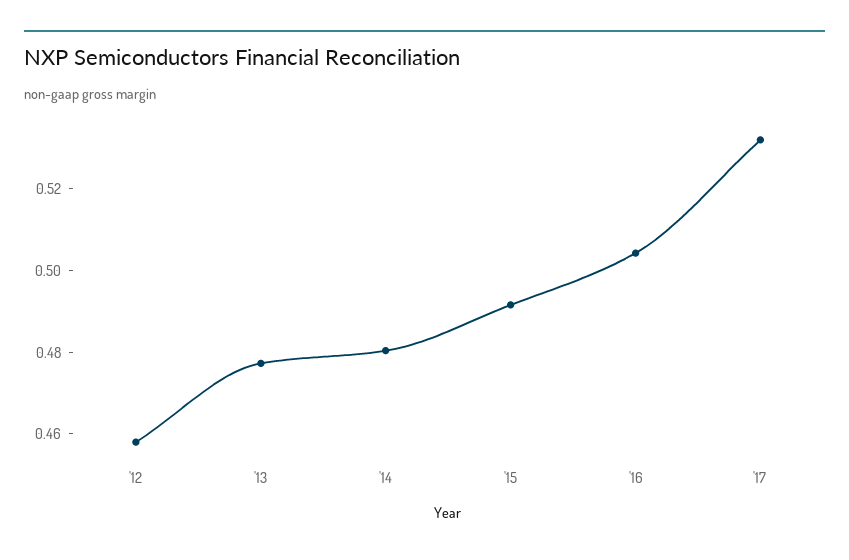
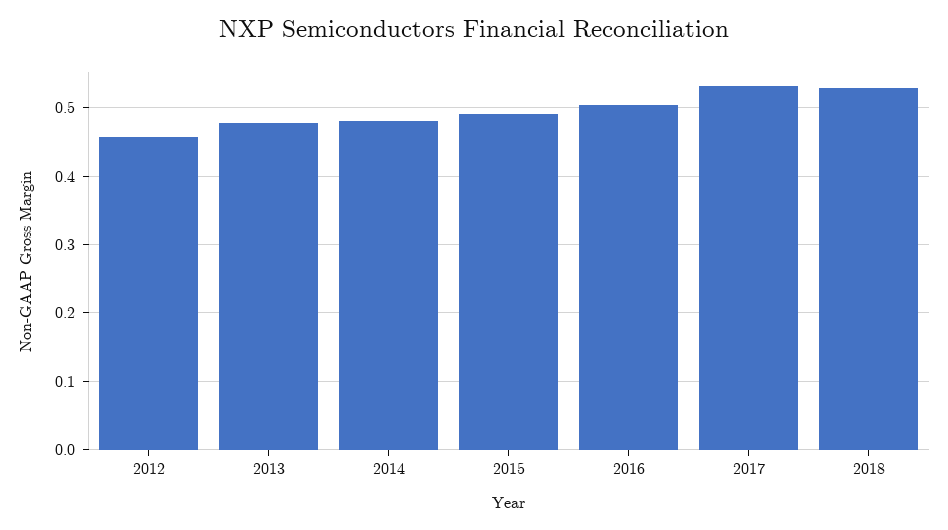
2018: none -> 0.53

